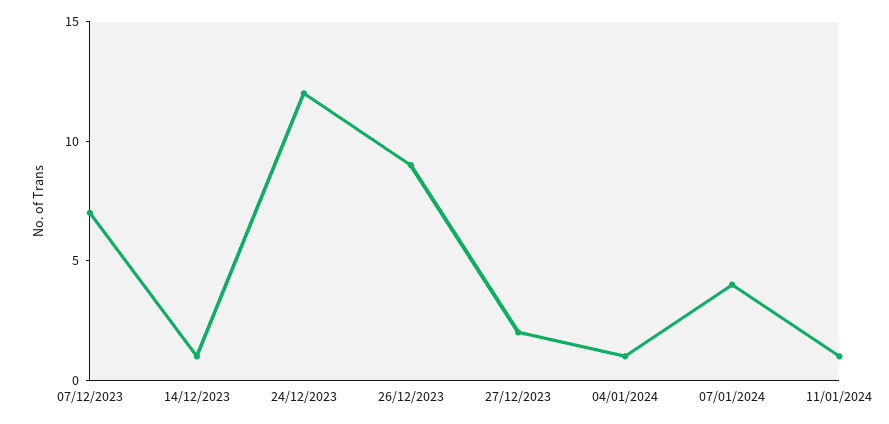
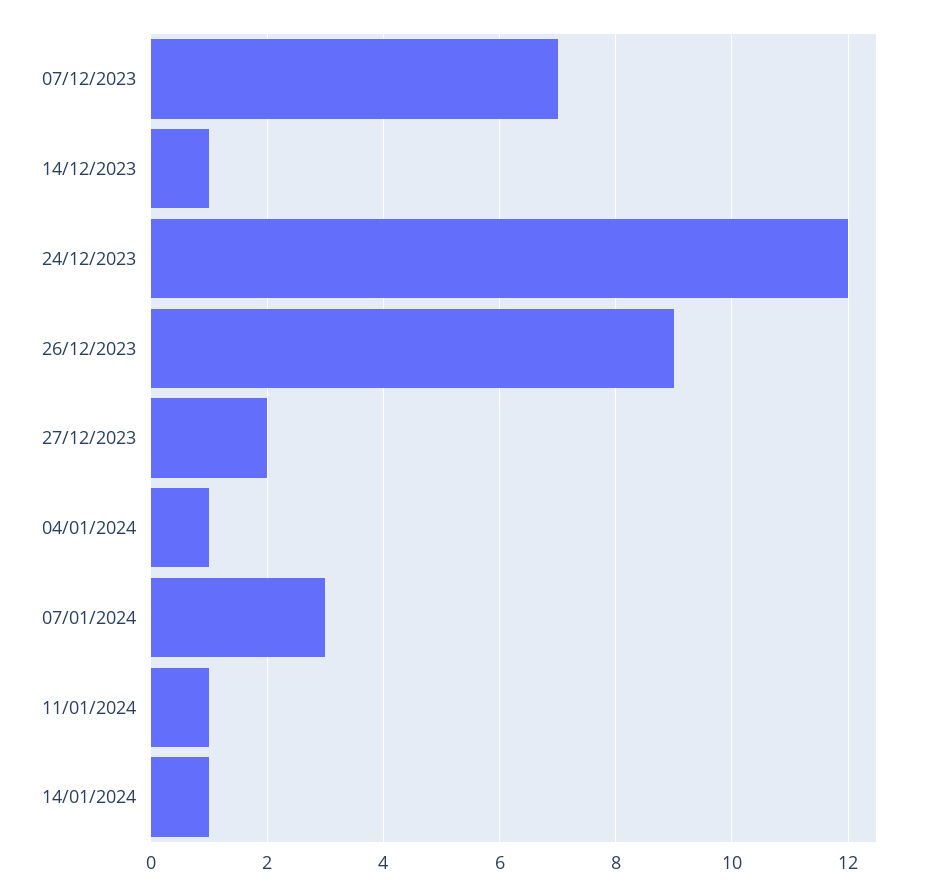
07/01/2024: 4 -> 3
14/01/2024: none -> 1

